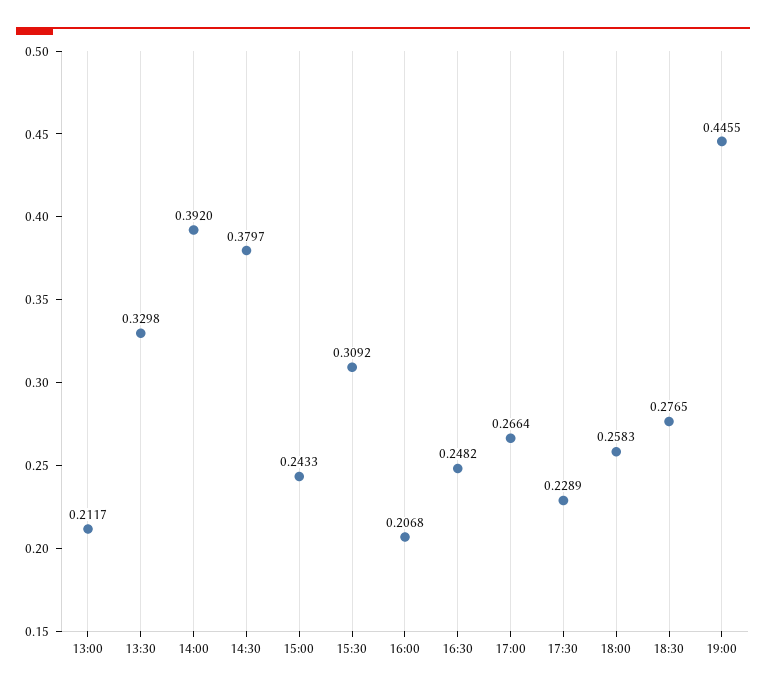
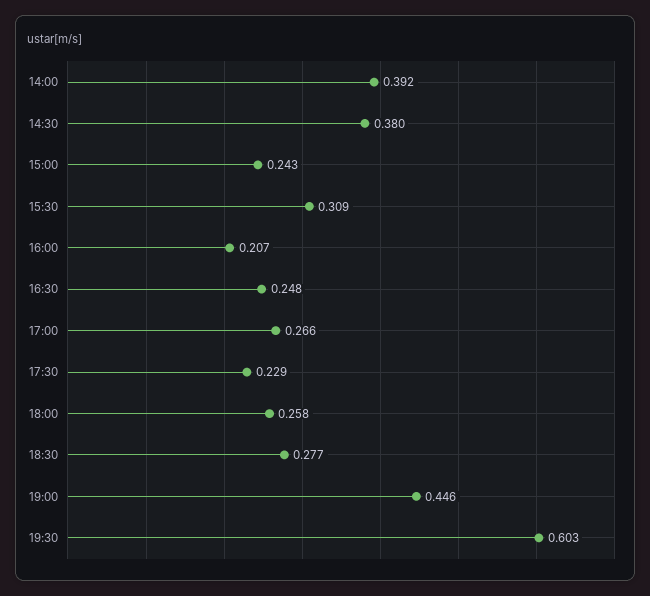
13:00: 0.2117 -> none
13:30: 0.3298 -> none
19:30: none -> 0.603

